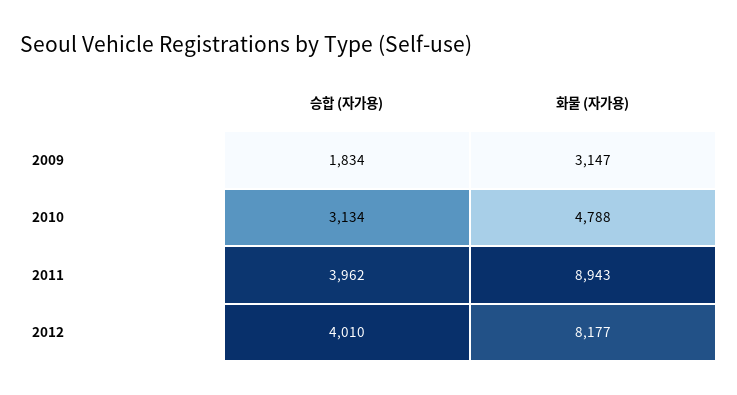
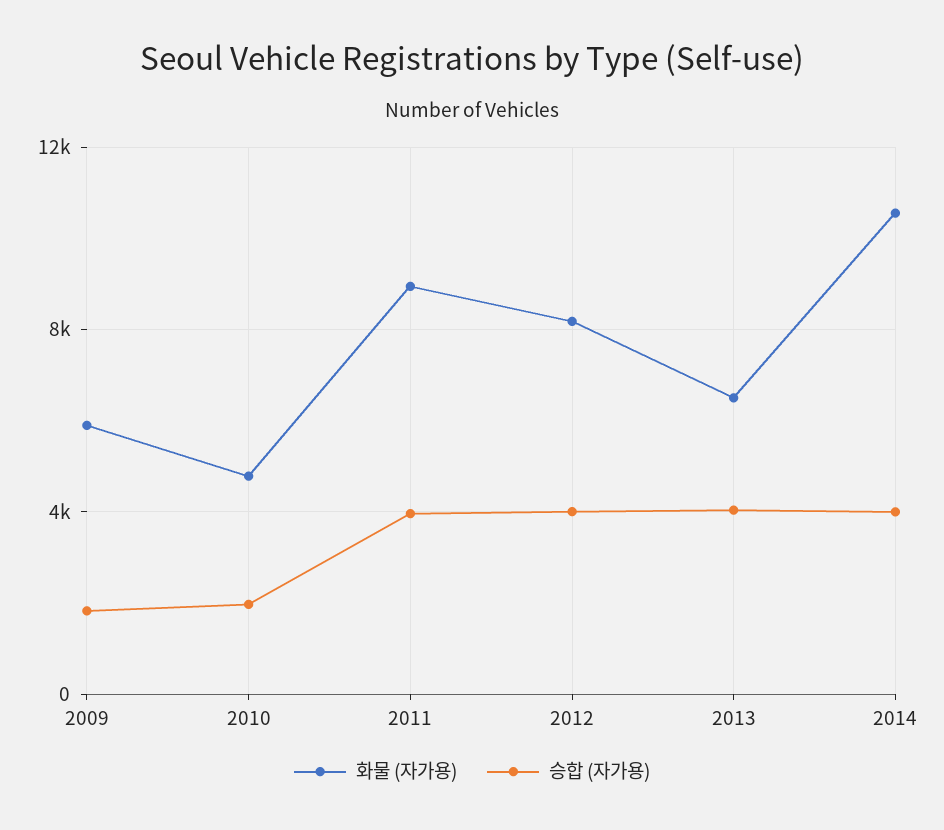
화물 (자가용), 2009: 3147 -> 6000
승합 (자가용), 2010: 3134 -> 2000
화물 (자가용), 2013: none -> 6500
승합 (자가용), 2013: none -> 4000
화물 (자가용), 2014: none -> 10500
승합 (자가용), 2014: none -> 4000

